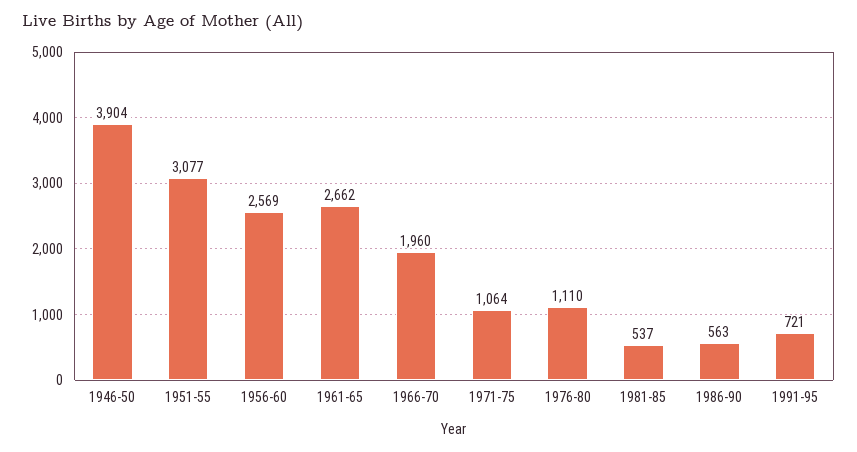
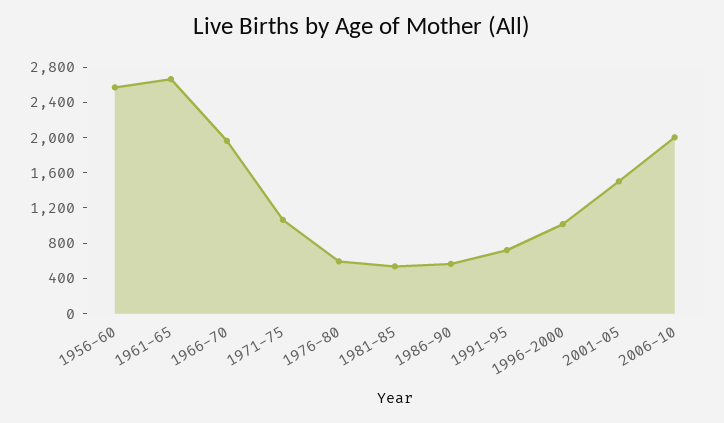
1946-50: 3904 -> none
1951-55: 3077 -> none
1976-80: 1110 -> 600
1996-2000: none -> 1000
2001-05: none -> 1500
2006-10: none -> 2000

